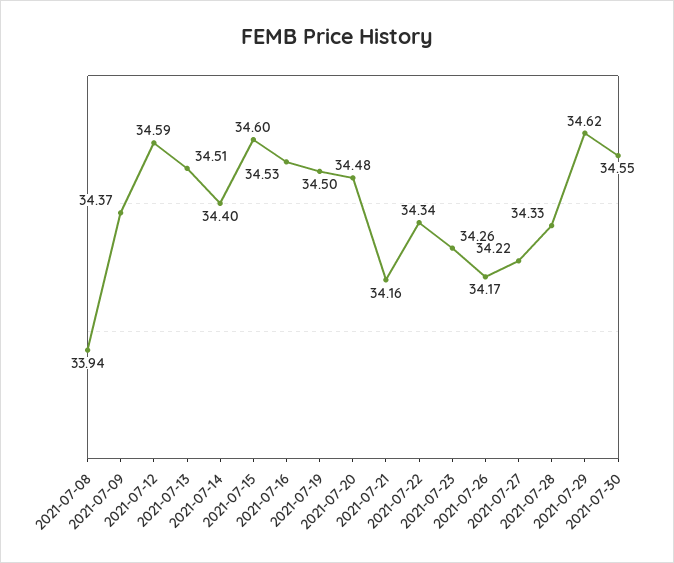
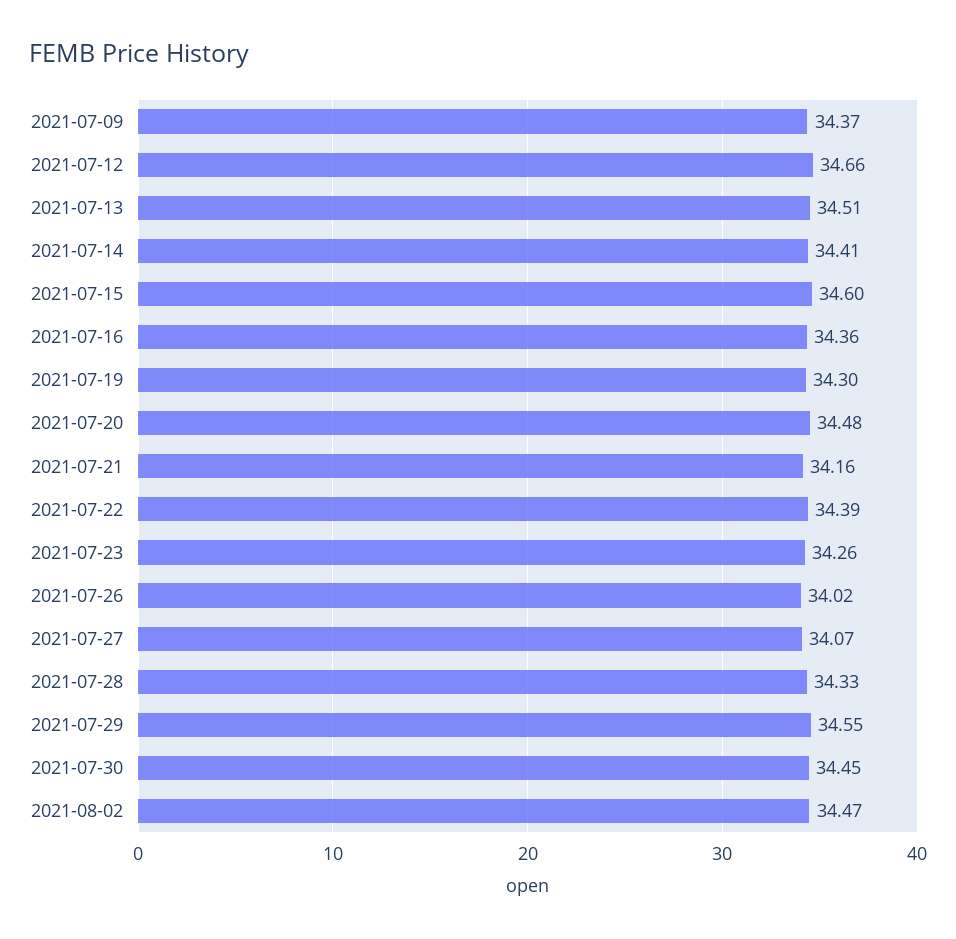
2021-07-08: 33.94 -> none
2021-07-12: 34.59 -> 34.66
2021-07-14: 34.4 -> 34.41
2021-07-16: 34.53 -> 34.36
2021-07-19: 34.5 -> 34.3
2021-07-22: 34.34 -> 34.39
2021-07-26: 34.17 -> 34.02
2021-07-27: 34.22 -> 34.07
2021-07-29: 34.62 -> 34.55
2021-07-30: 34.55 -> 34.45
2021-08-02: none -> 34.47

